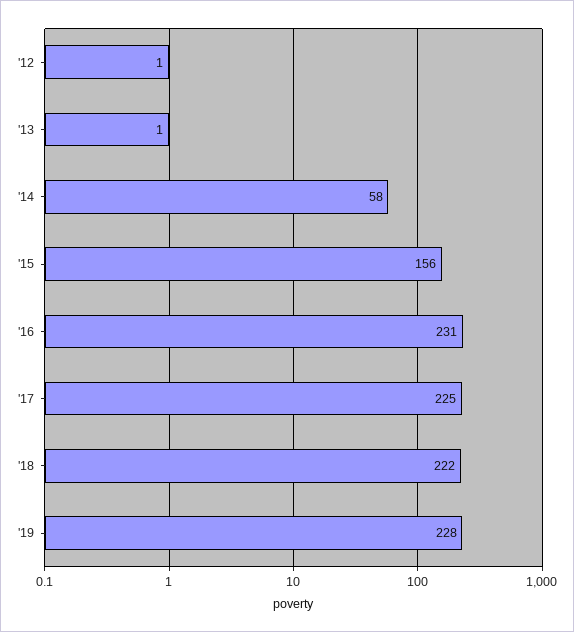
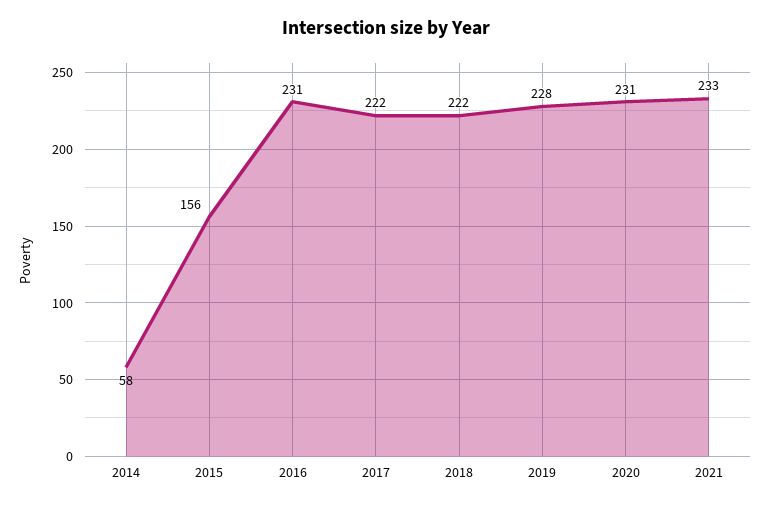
'12: 1 -> none
'13: 1 -> none
'17: 225 -> 222
2020: none -> 231
2021: none -> 233

